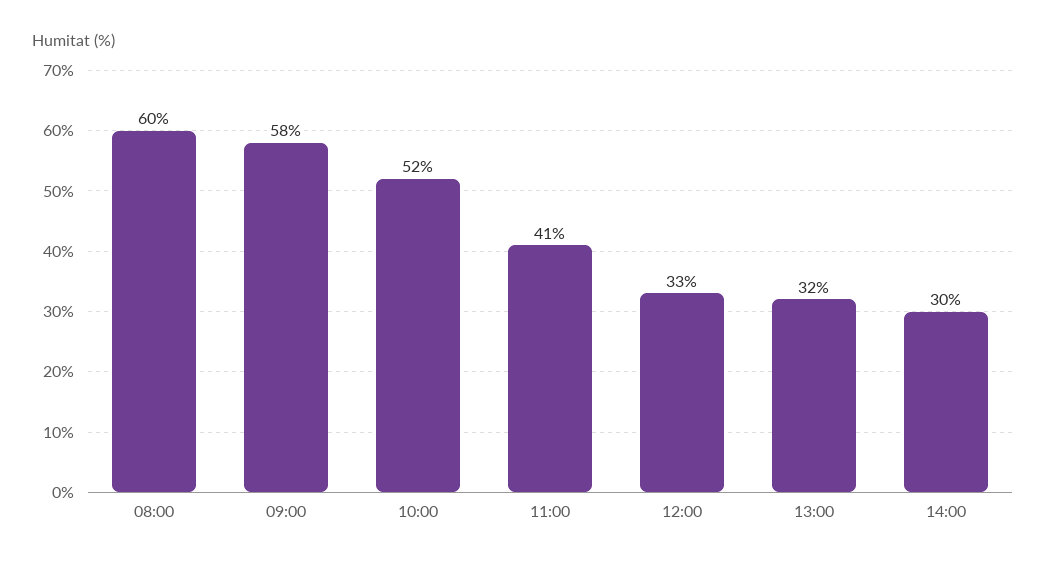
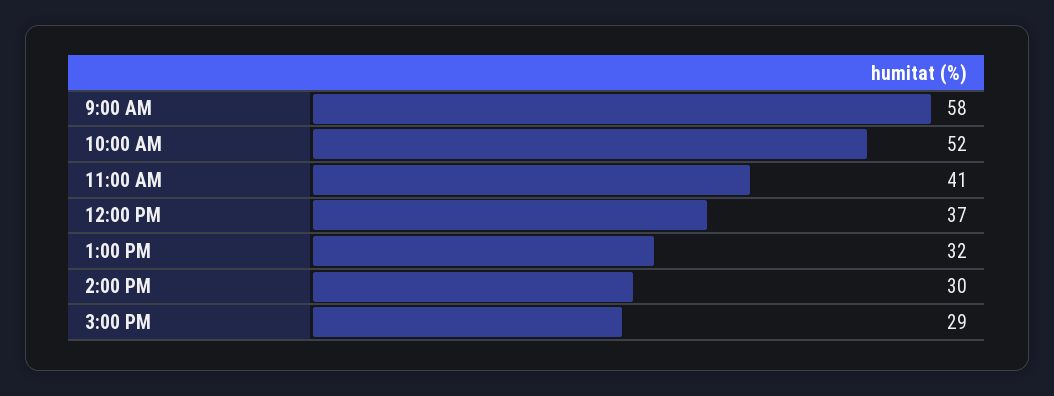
08:00: 60 -> none
12:00: 33 -> 37
3:00 PM: none -> 29

